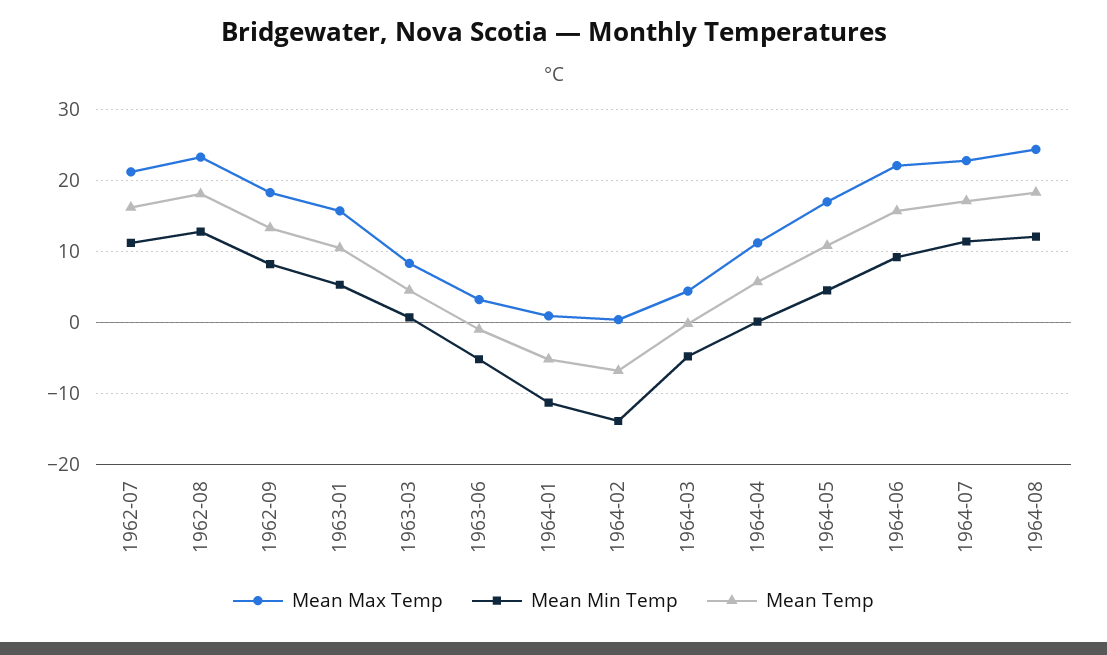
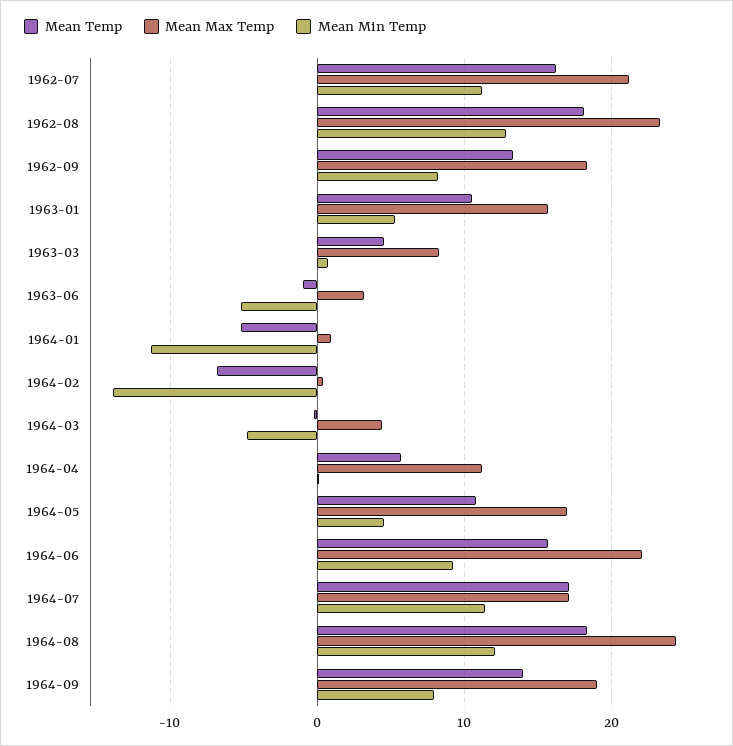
Mean Max Temp, 1964-07: 23 -> 17
Mean Temp, 1964-09: none -> 14
Mean Max Temp, 1964-09: none -> 19
Mean Min Temp, 1964-09: none -> 8

